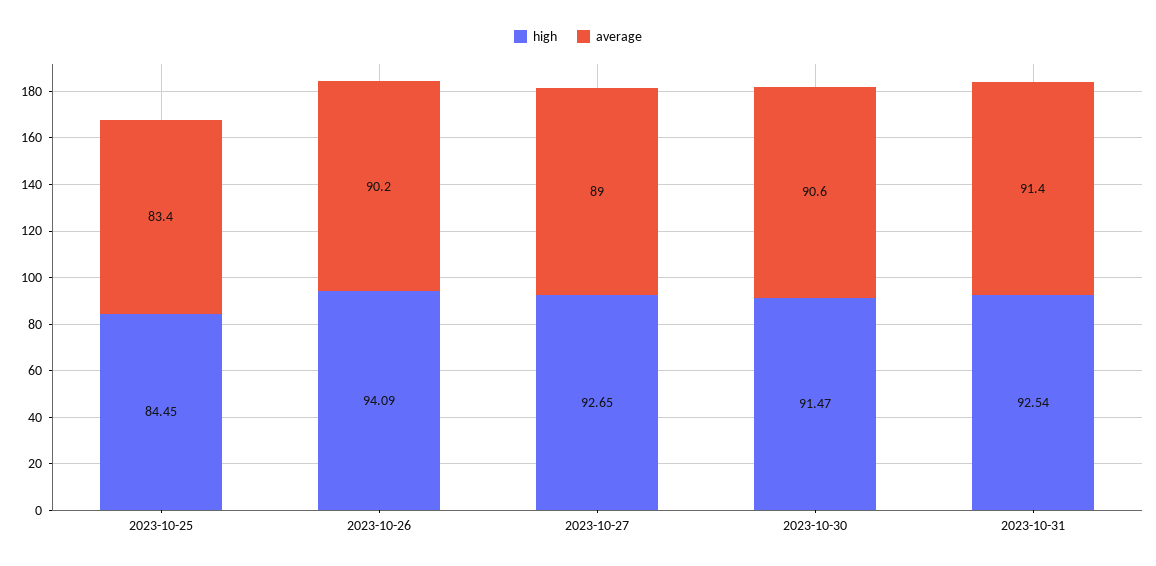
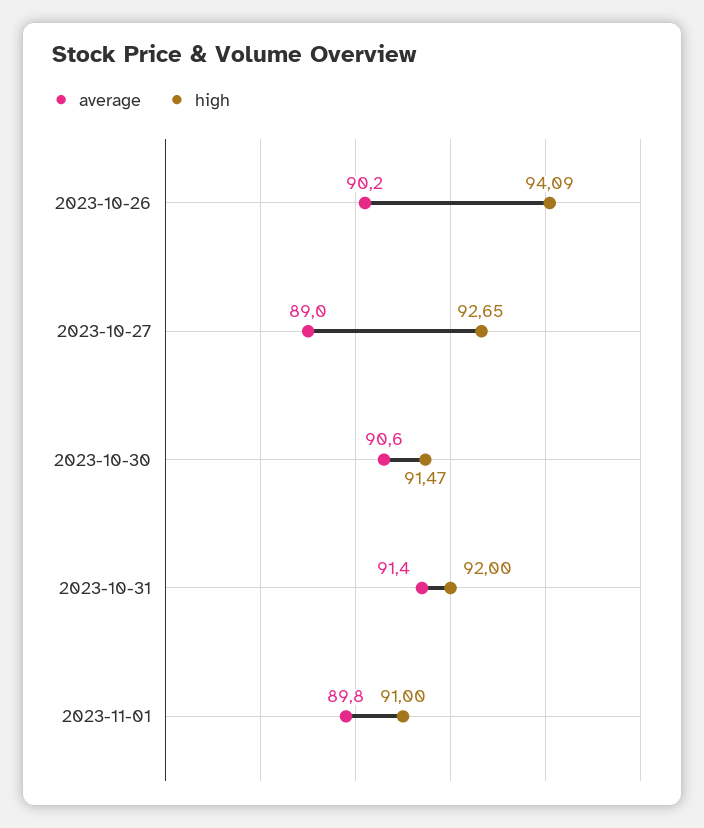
high, 2023-10-25: 84.45 -> none
average, 2023-10-25: 83.4 -> none
high, 2023-10-31: 92.54 -> 92
average, 2023-11-01: none -> 89.8
high, 2023-11-01: none -> 91

